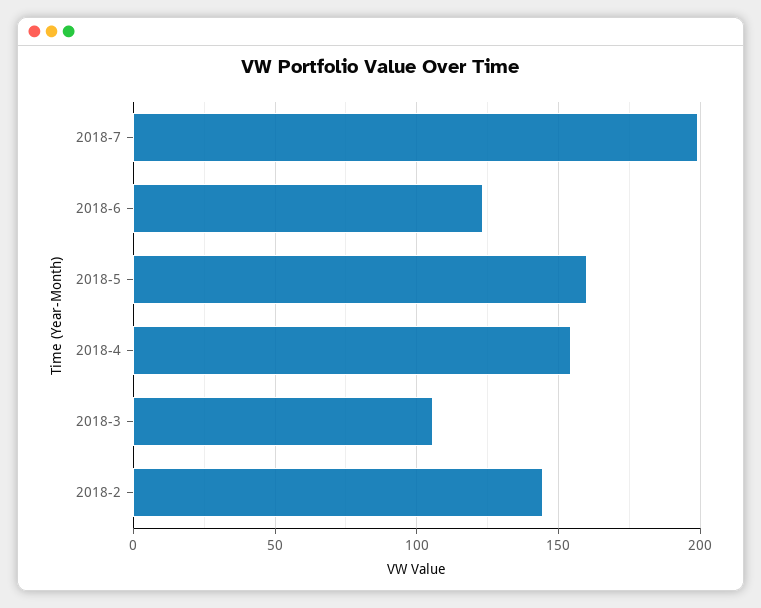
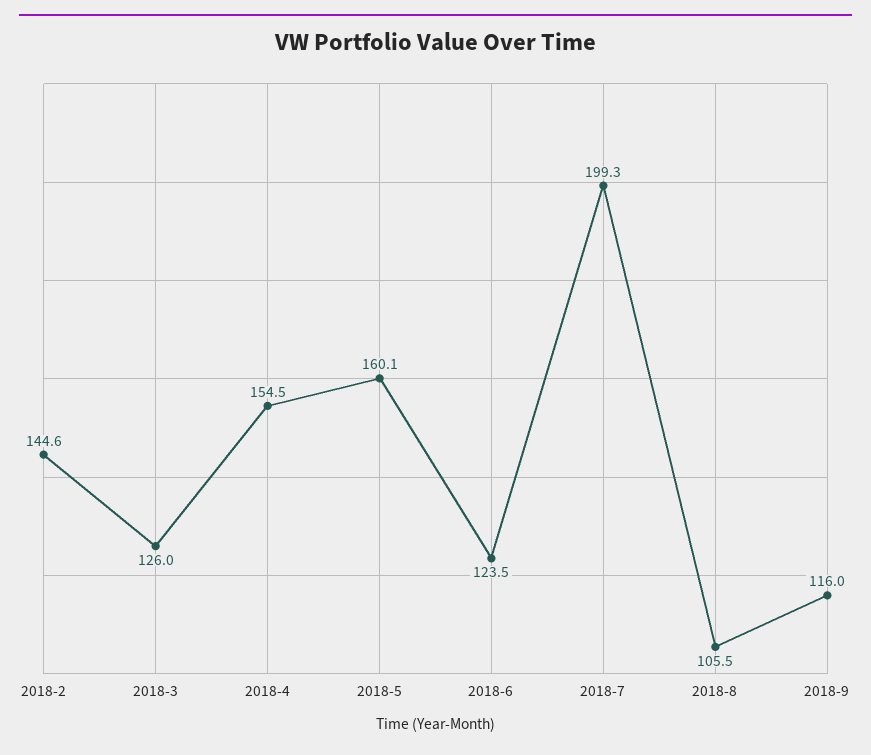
2018-3: 105 -> 126
2018-8: none -> 105.5
2018-9: none -> 116

